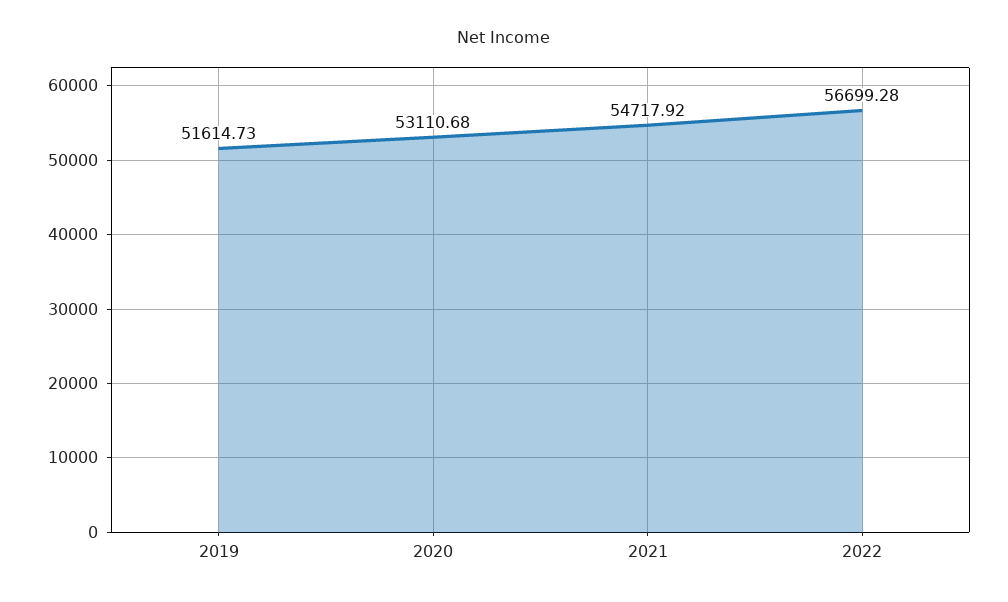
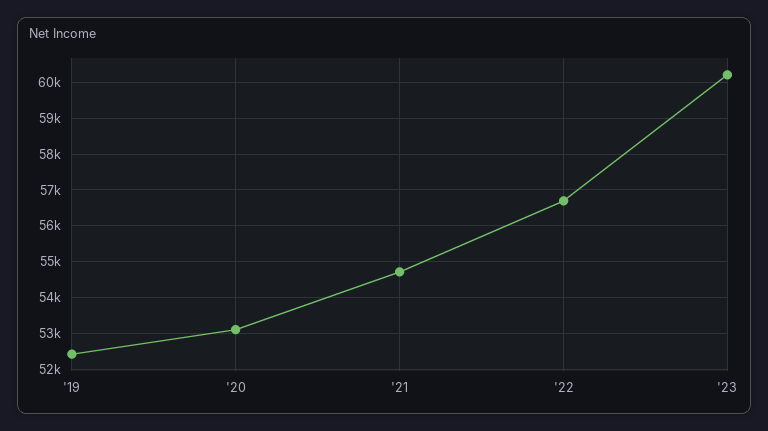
2019: 51614.73 -> 52400
'23: none -> 60200

